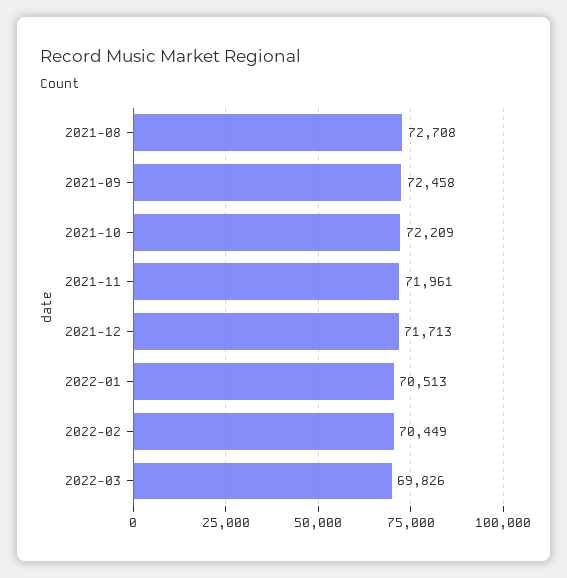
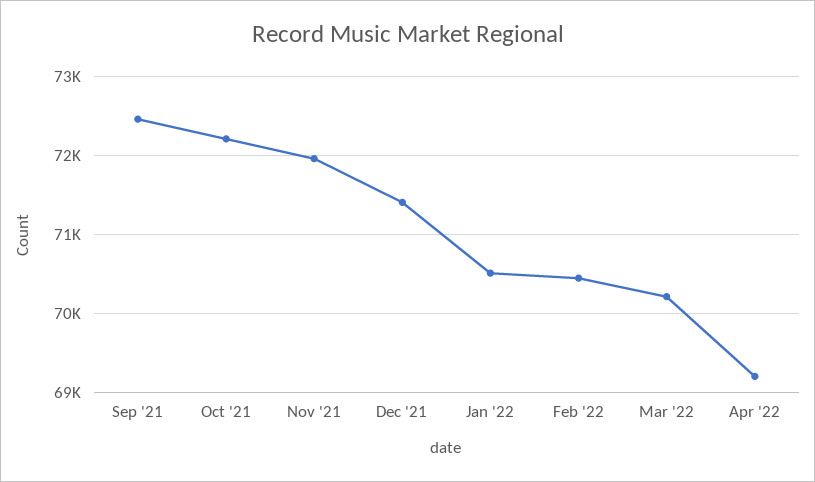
2021-08: 72708 -> none
2021-12: 71713 -> 71400
2022-03: 69826 -> 70200
Apr '22: none -> 69200

